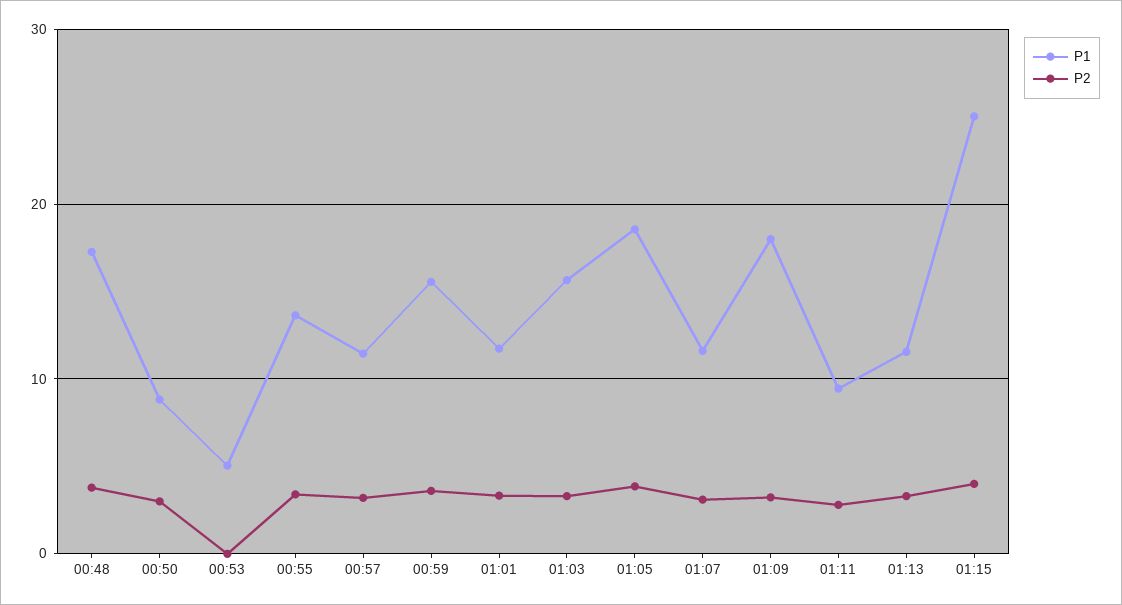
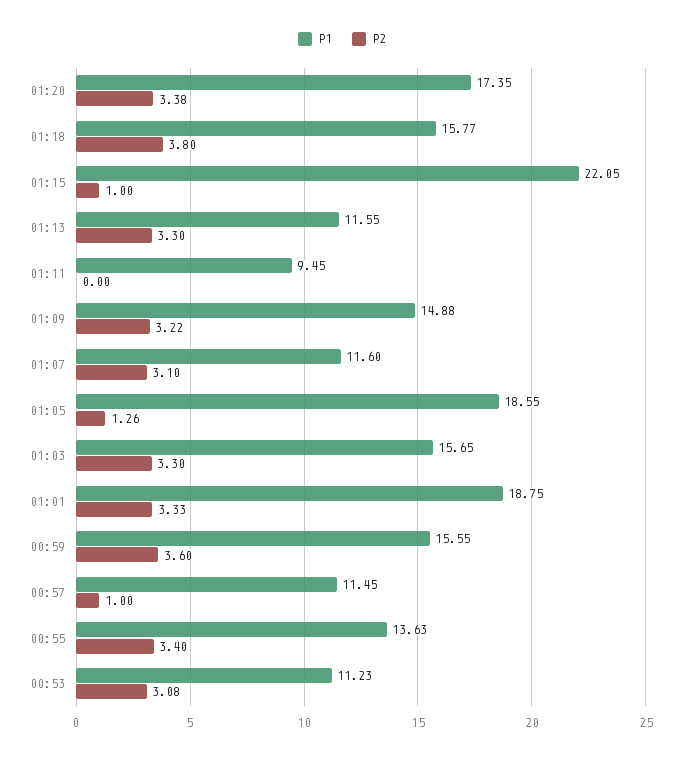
P1, 00:48: 17 -> none
P2, 00:48: 4 -> none
P1, 00:50: 9 -> none
P2, 00:50: 3 -> none
P1, 00:53: 5 -> 11.23
P2, 00:53: 0 -> 3.08
P2, 00:57: 3 -> 1
P1, 01:01: 12 -> 18.75
P2, 01:05: 4 -> 1.26
P1, 01:09: 18 -> 14.88
P2, 01:11: 3 -> 0
P1, 01:15: 25 -> 22.05
P2, 01:15: 4 -> 1
P1, 01:20: none -> 17.35
P2, 01:20: none -> 3.38
P1, 01:18: none -> 15.77
P2, 01:18: none -> 3.8

